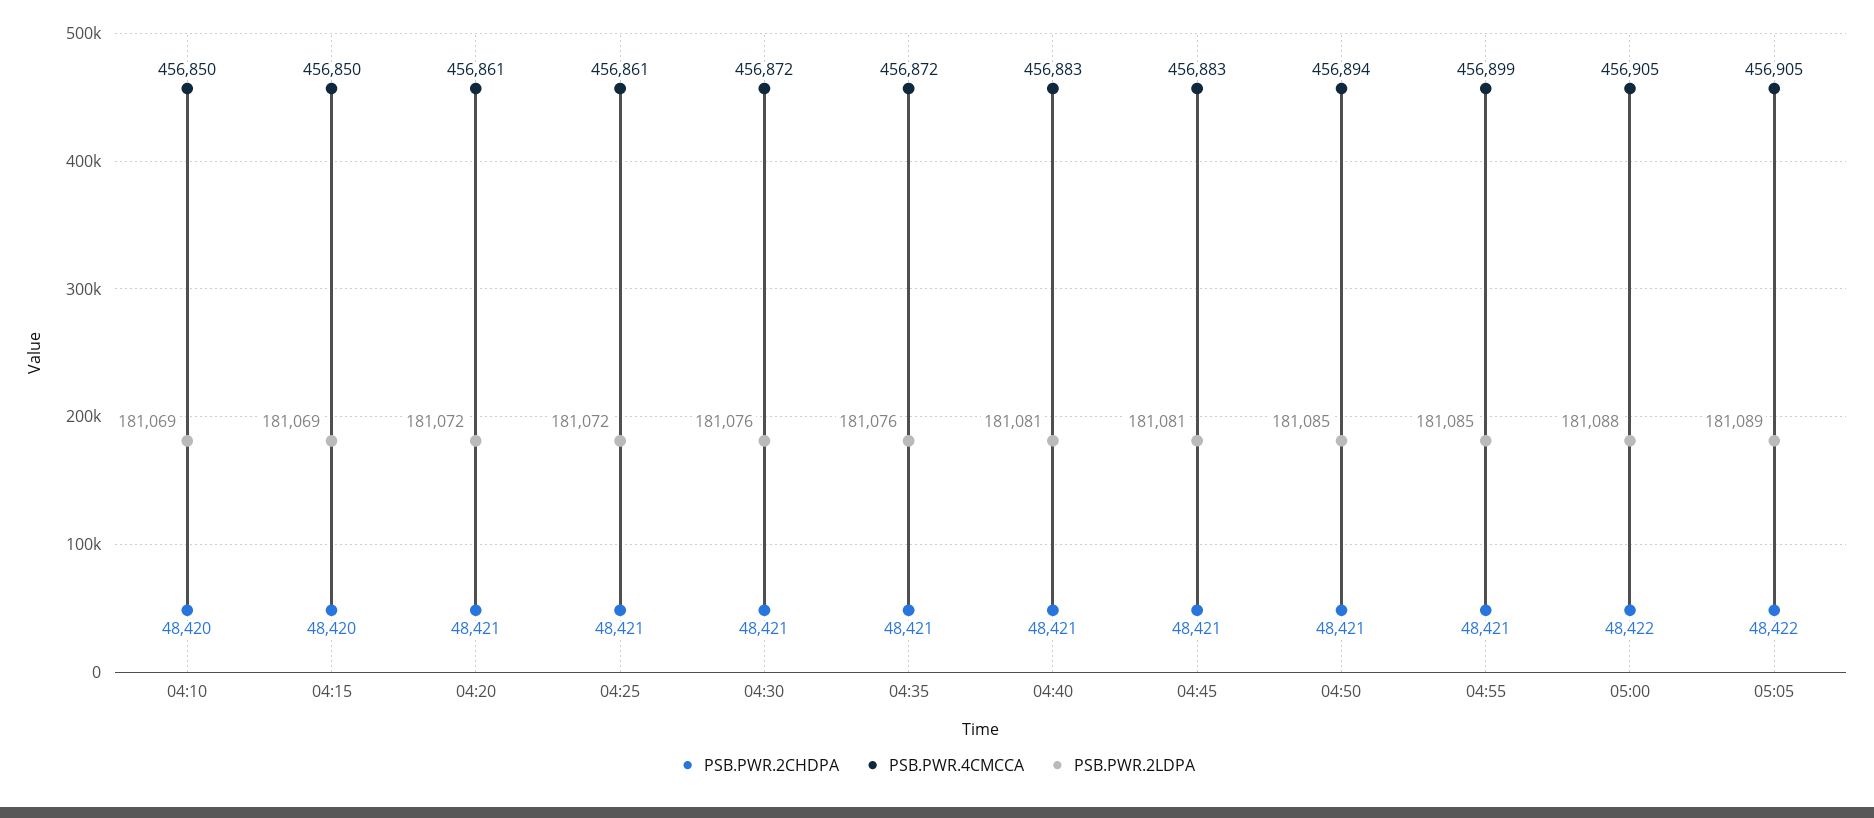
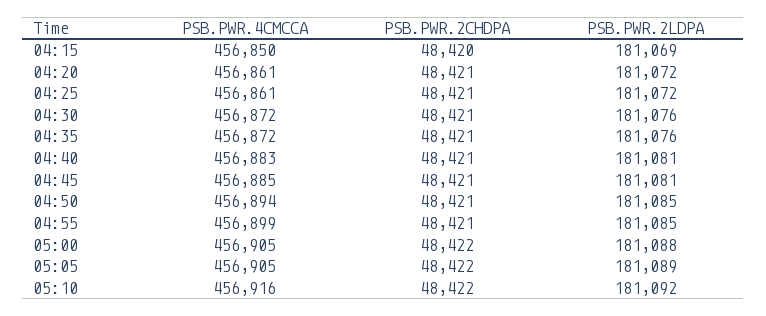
PSB.PWR.2CHDPA, 04:10: 48420 -> none
PSB.PWR.4CMCCA, 04:10: 456850 -> none
PSB.PWR.2LDPA, 04:10: 181069 -> none
PSB.PWR.4CMCCA, 04:45: 456883 -> 456885
PSB.PWR.4CMCCA, 05:10: none -> 456916
PSB.PWR.2CHDPA, 05:10: none -> 48422
PSB.PWR.2LDPA, 05:10: none -> 181092

